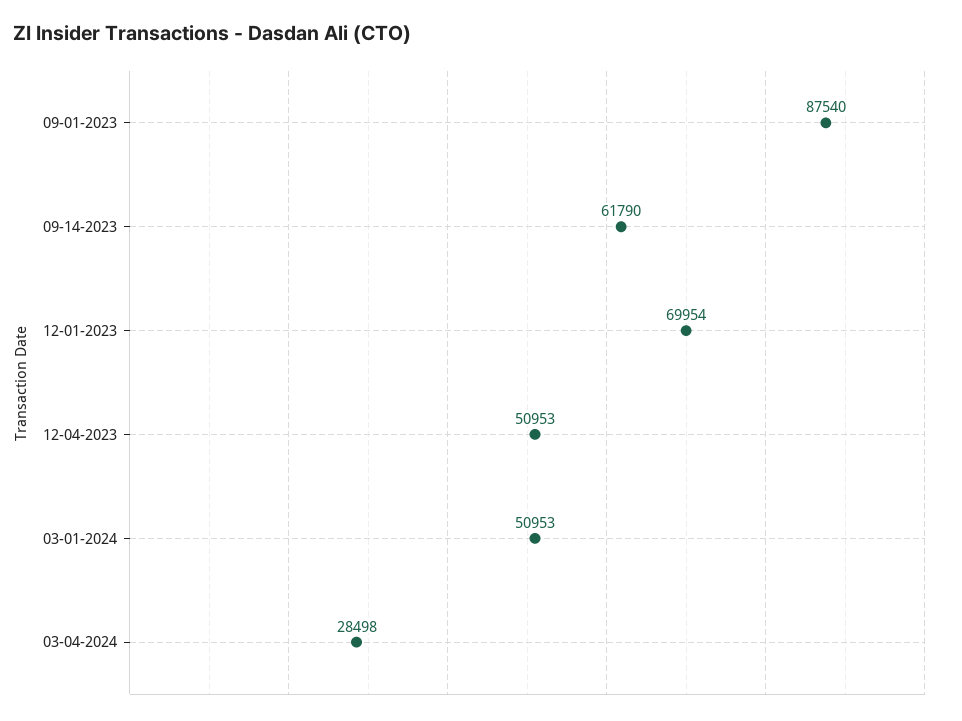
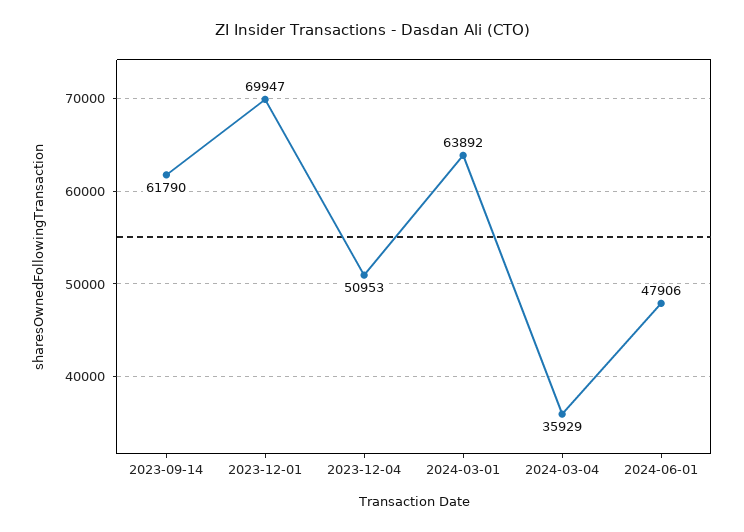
09-01-2023: 87540 -> none
12-01-2023: 69954 -> 69947
03-01-2024: 50953 -> 63892
03-04-2024: 28498 -> 35929
2024-06-01: none -> 47906

